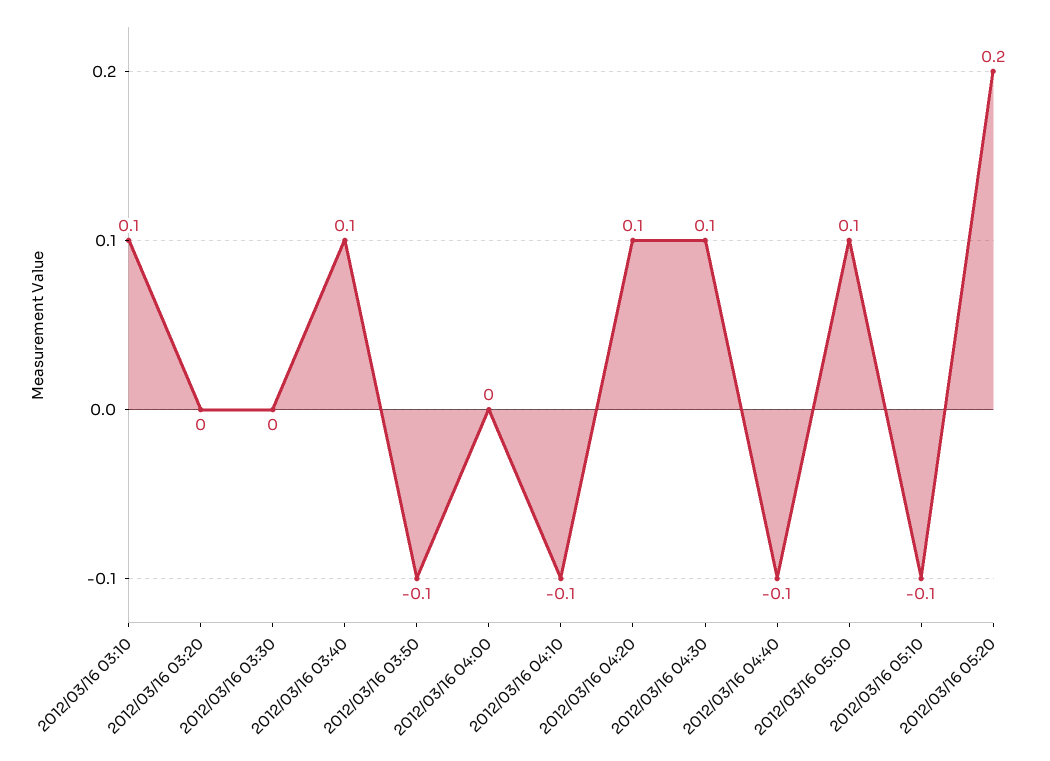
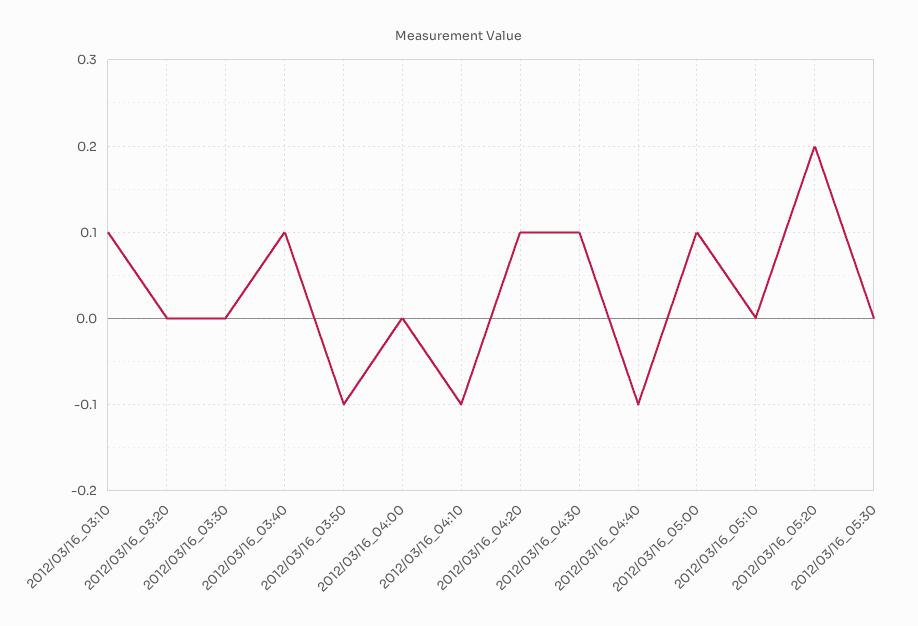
2012/03/16 05:10: -0.1 -> 0
2012/03/16_05:30: none -> 0

